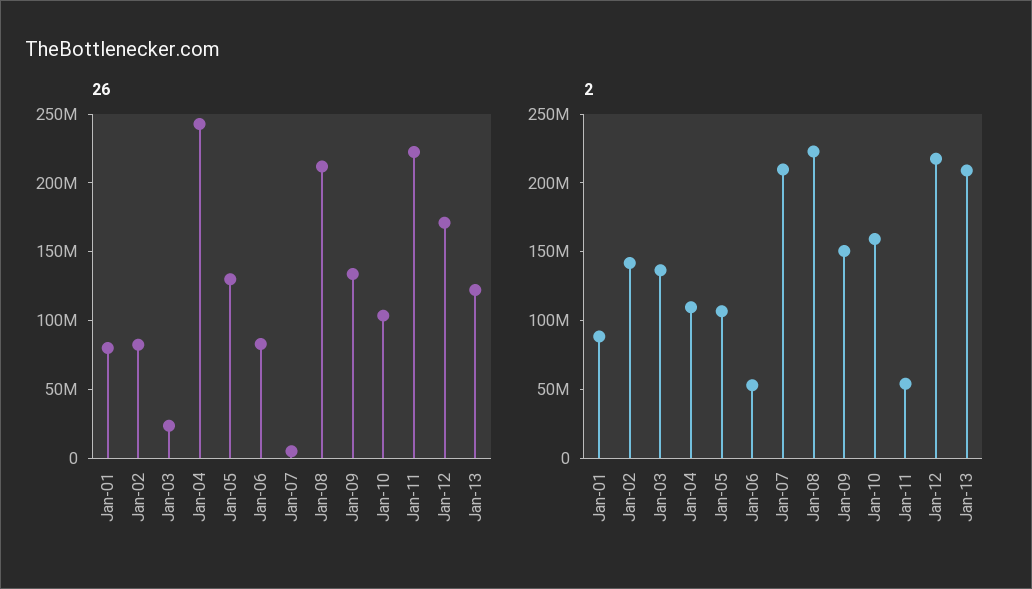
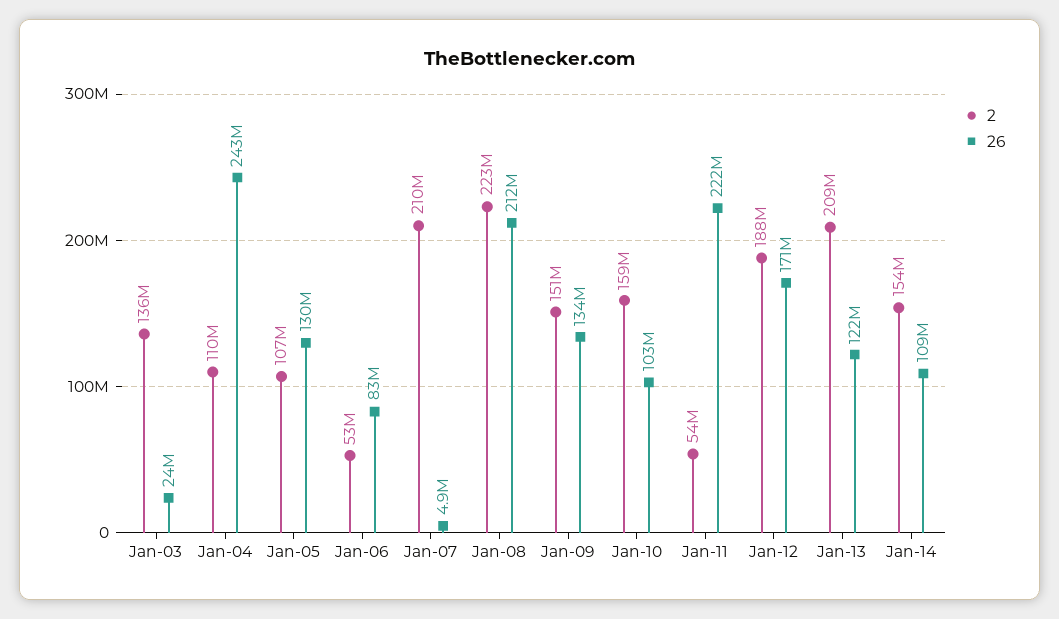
26, Jan-01: 80000000 -> none
26, Jan-02: 80000000 -> none
2, Jan-01: 90000000 -> none
2, Jan-02: 140000000 -> none
2, Jan-12: 220000000 -> 188000000
2, Jan-14: none -> 154000000
26, Jan-14: none -> 109000000

